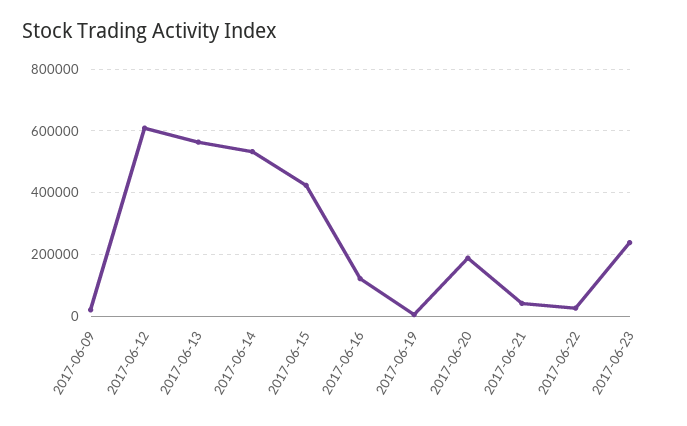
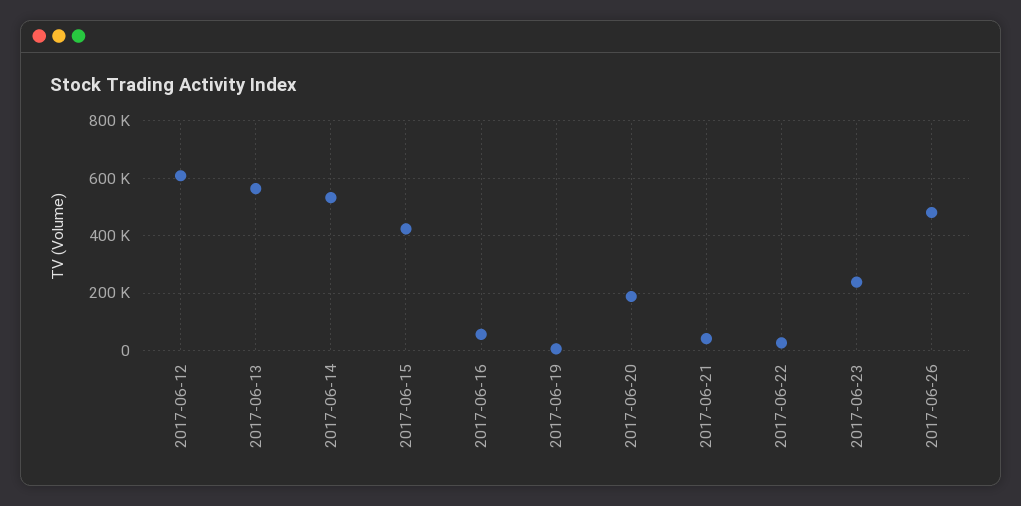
2017-06-09: 20000 -> none
2017-06-16: 120000 -> 50000
2017-06-26: none -> 475000

